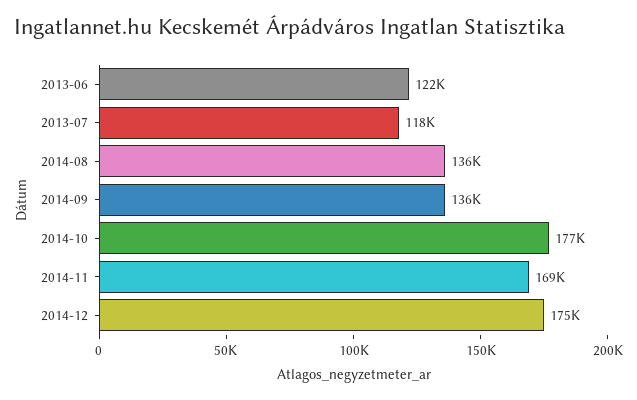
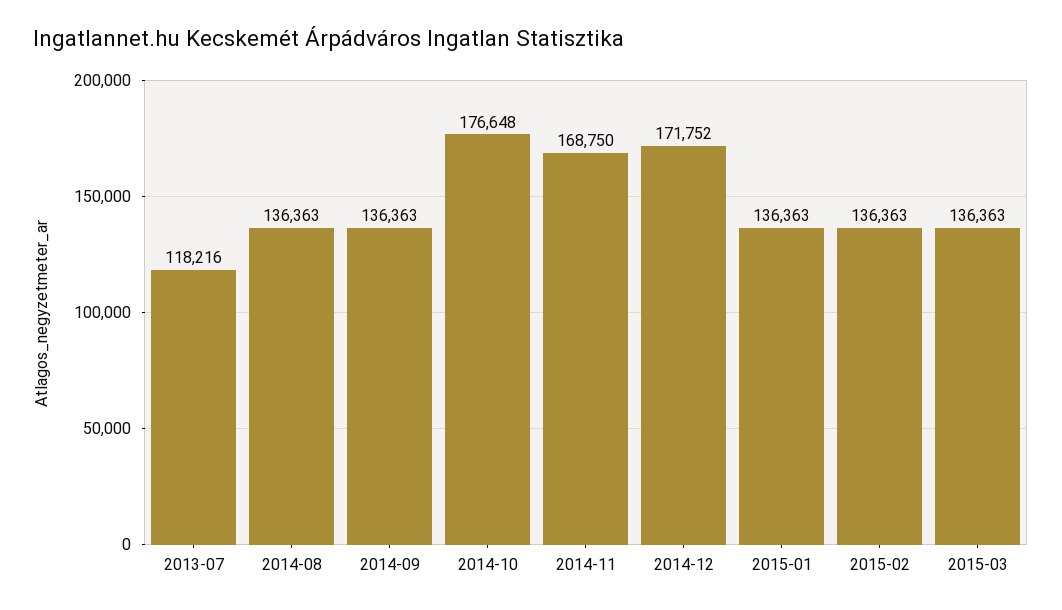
2013-06: 122000 -> none
2014-12: 175000 -> 171752
2015-01: none -> 136363
2015-02: none -> 136363
2015-03: none -> 136363

